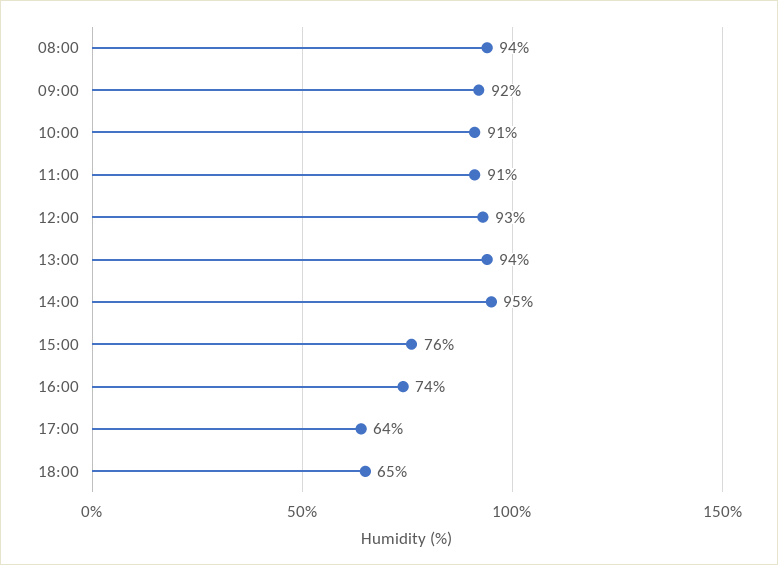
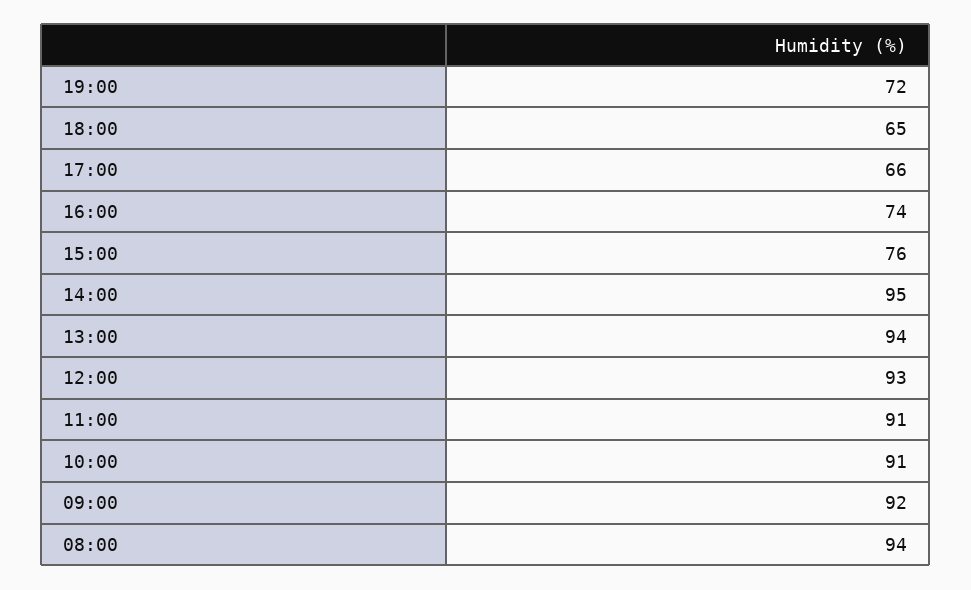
17:00: 64 -> 66
19:00: none -> 72

